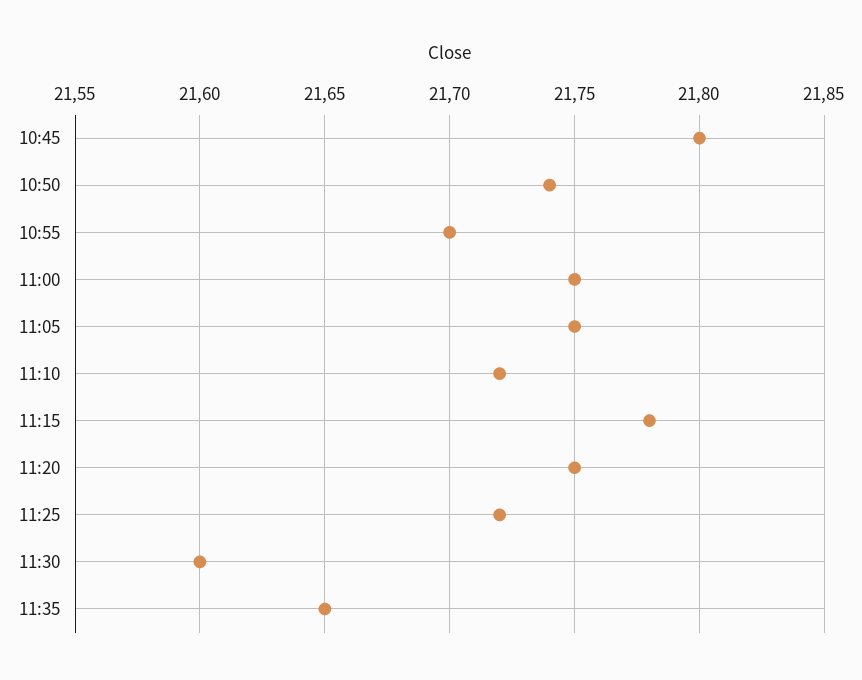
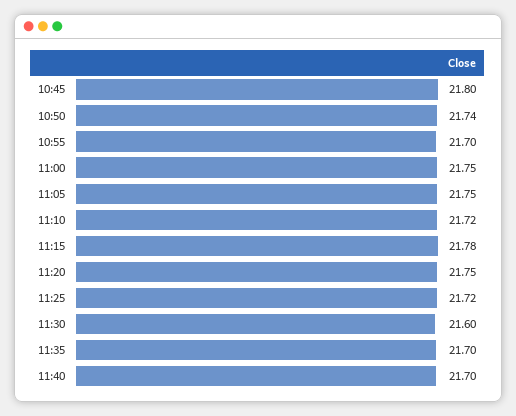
11:35: 21.65 -> 21.7
11:40: none -> 21.7

